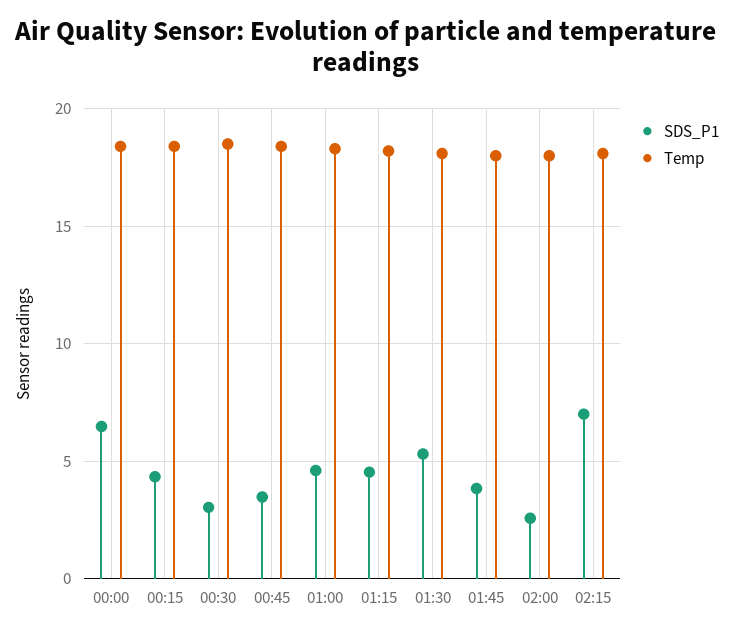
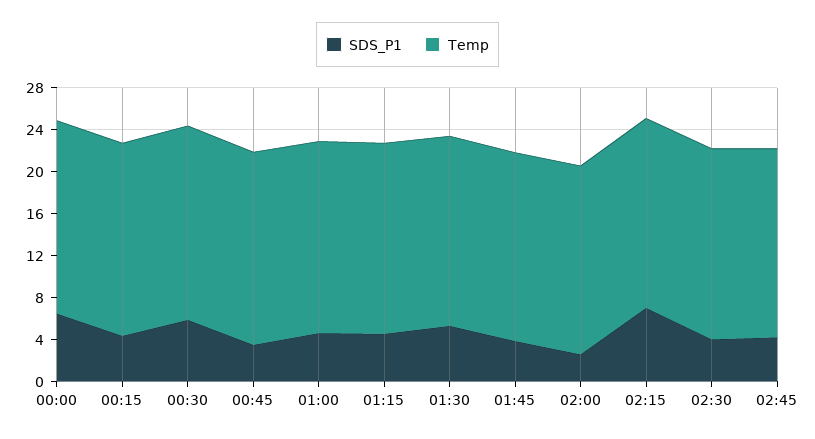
SDS_P1, 00:30: 3 -> 6
SDS_P1, 02:30: none -> 4
Temp, 02:30: none -> 18
SDS_P1, 02:45: none -> 4
Temp, 02:45: none -> 18

